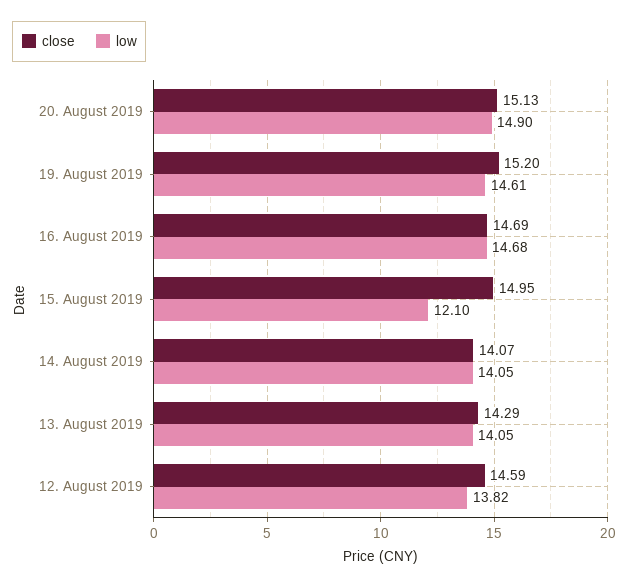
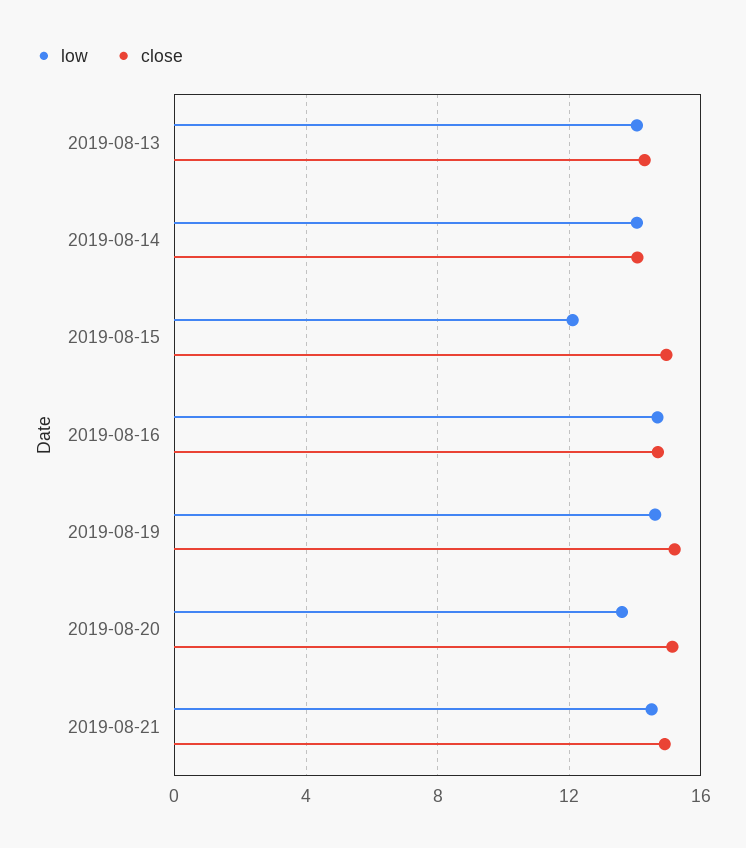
low, 20. August 2019: 14.9 -> 13.5
close, 12. August 2019: 14.59 -> none
low, 12. August 2019: 13.82 -> none
low, 2019-08-21: none -> 14.5
close, 2019-08-21: none -> 15

